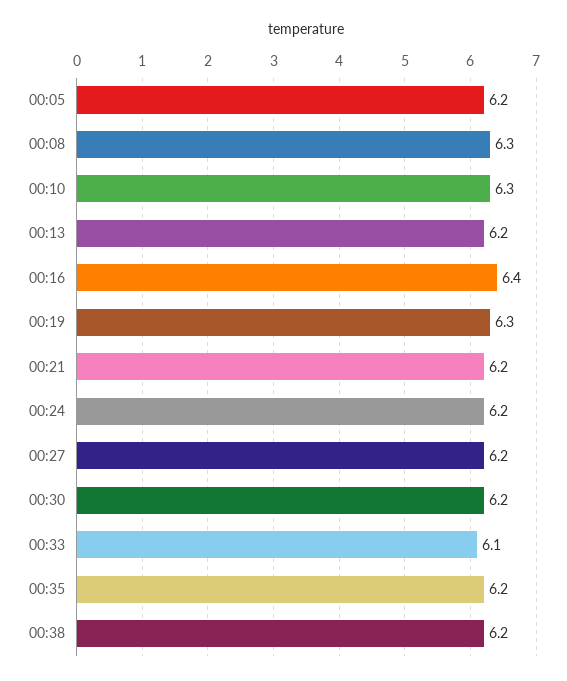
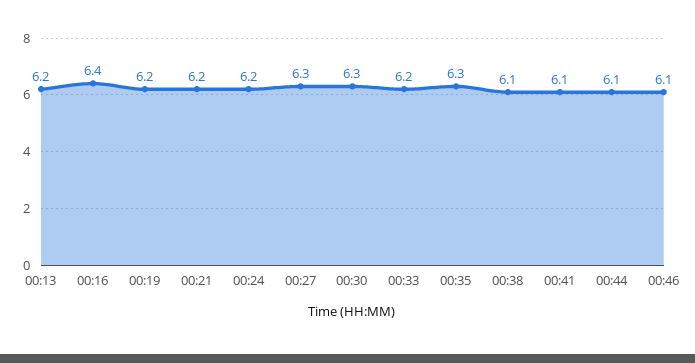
00:05: 6.2 -> none
00:08: 6.3 -> none
00:10: 6.3 -> none
00:19: 6.3 -> 6.2
00:27: 6.2 -> 6.3
00:30: 6.2 -> 6.3
00:33: 6.1 -> 6.2
00:35: 6.2 -> 6.3
00:38: 6.2 -> 6.1
00:41: none -> 6.1
00:44: none -> 6.1
00:46: none -> 6.1

